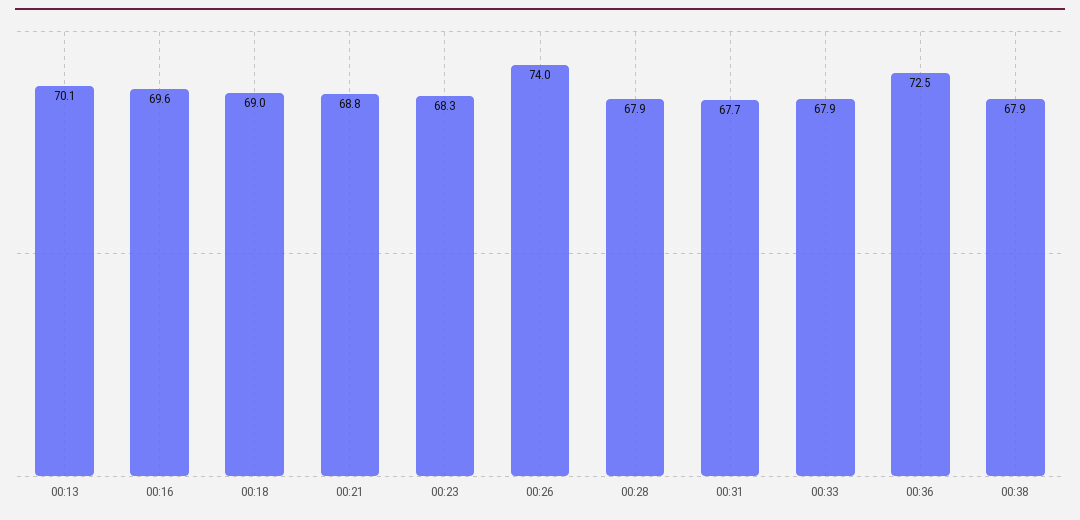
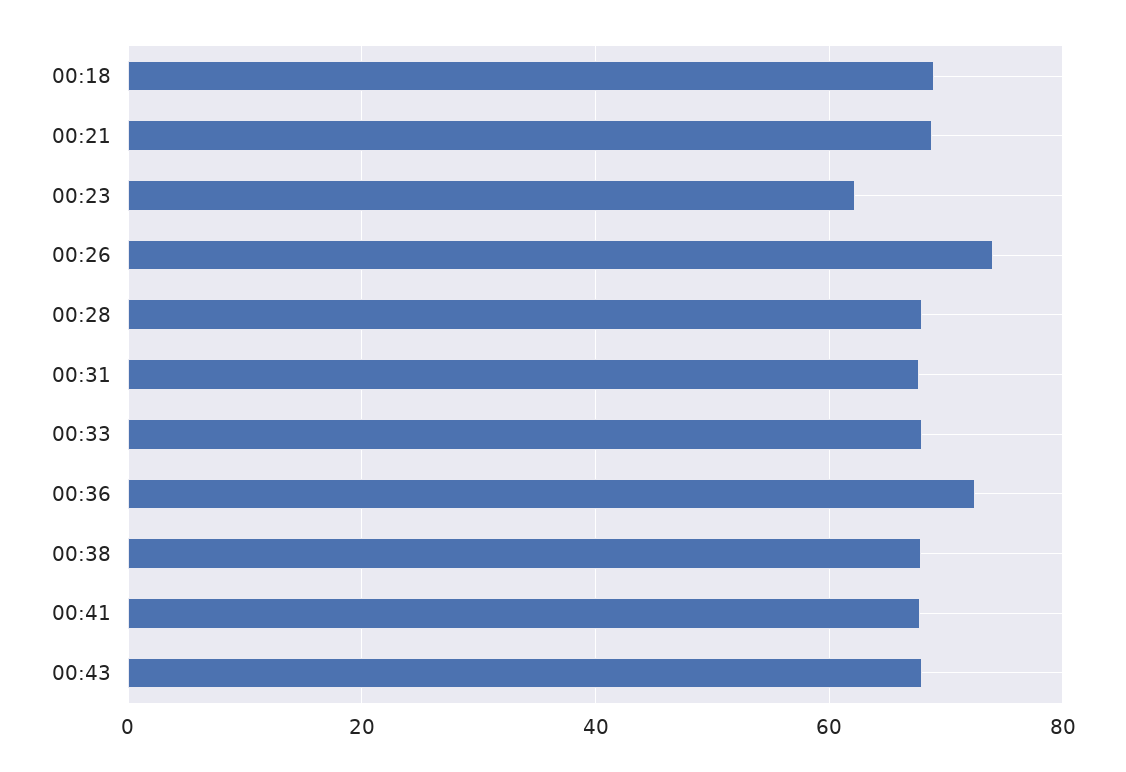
00:13: 70.1 -> none
00:16: 69.6 -> none
00:23: 68.3 -> 62
00:41: none -> 68
00:43: none -> 68

